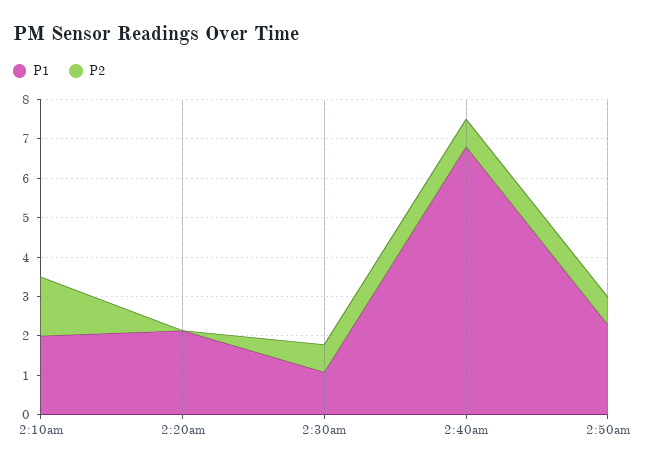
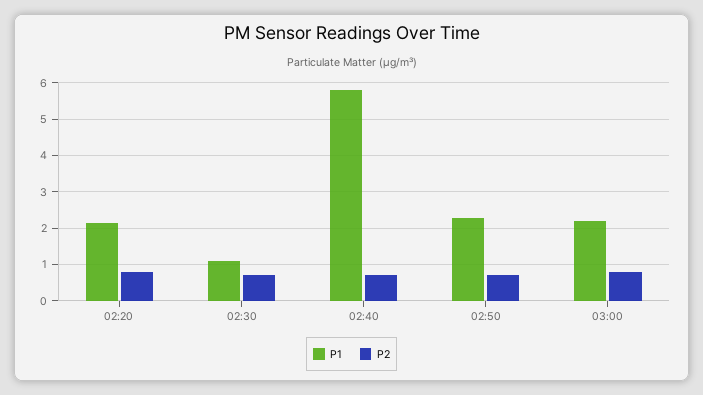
P1, 2:10am: 2 -> none
P2, 2:10am: 1.5 -> none
P2, 2:20am: 0 -> 0.8
P1, 2:40am: 6.75 -> 5.8
P1, 03:00: none -> 2.2
P2, 03:00: none -> 0.8

